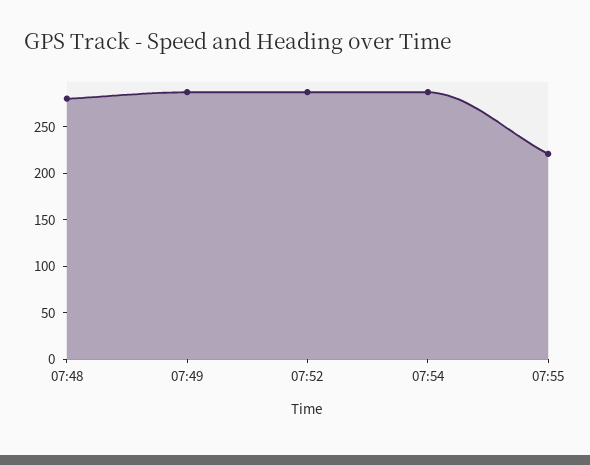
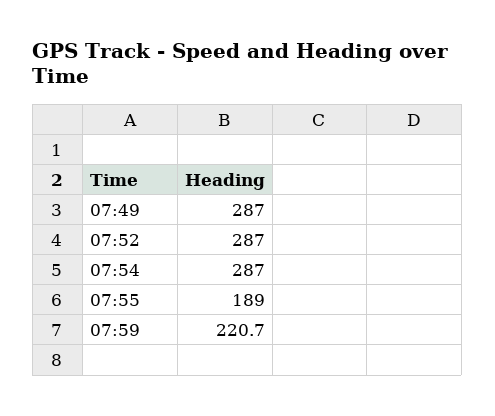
07:48: 280 -> none
07:55: 220 -> 189
07:59: none -> 220.7

